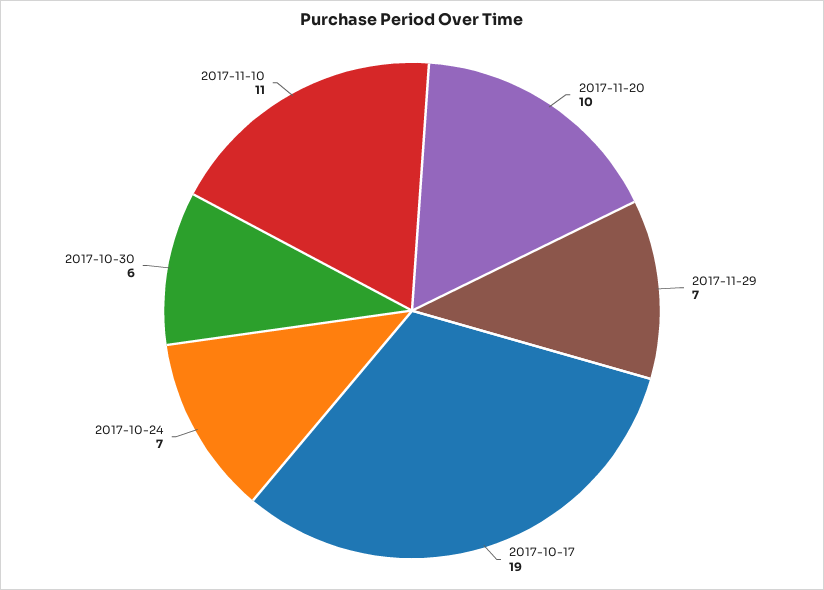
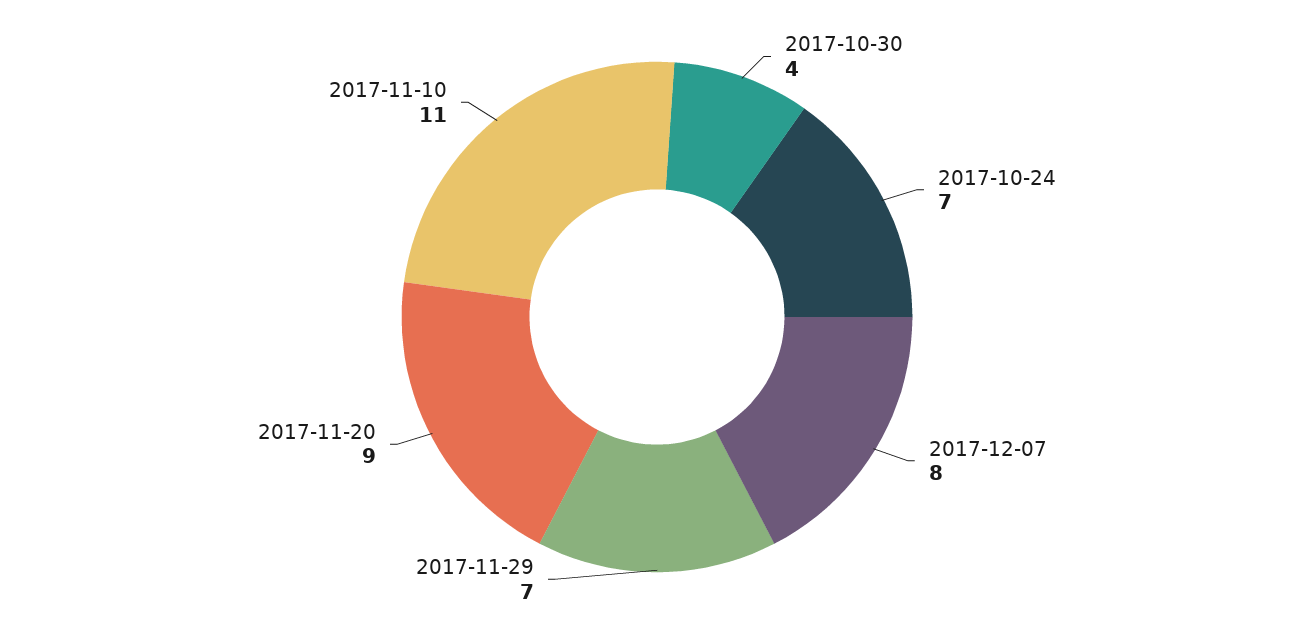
2017-11-20: 10 -> 9
2017-10-17: 19 -> none
2017-10-30: 6 -> 4
2017-12-07: none -> 8

